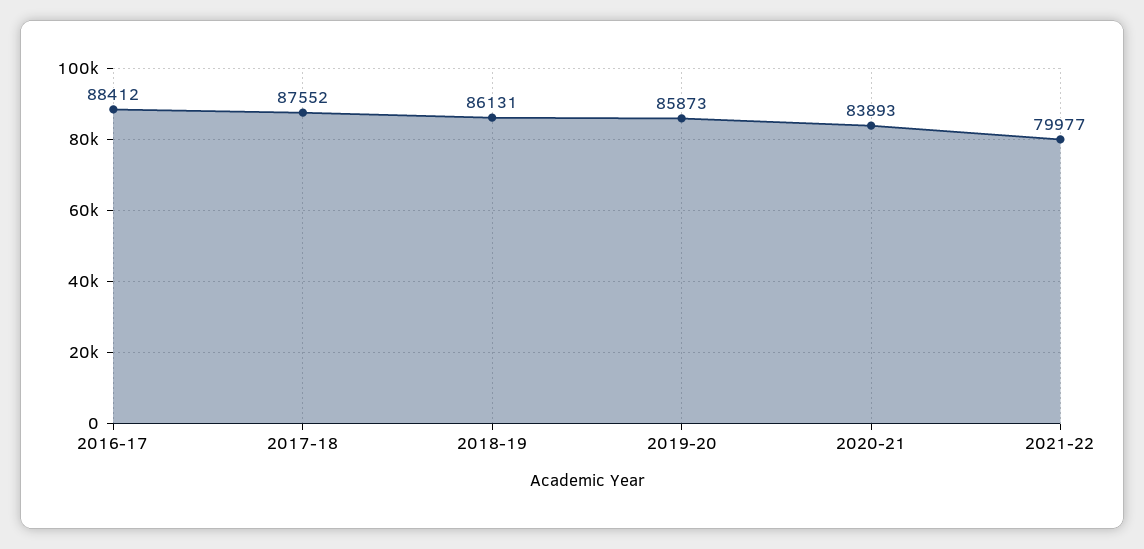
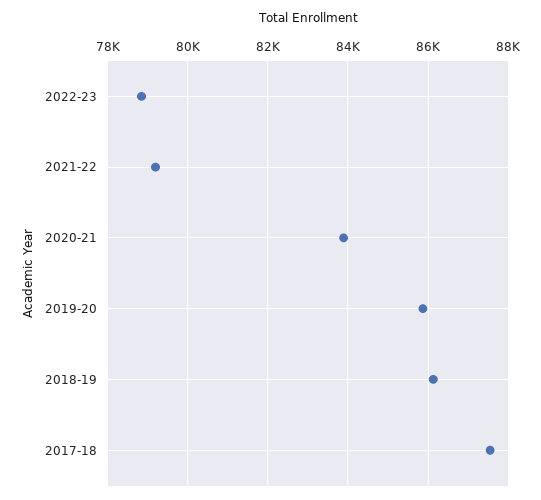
2016-17: 88412 -> none
2021-22: 79977 -> 79200
2022-23: none -> 78800

